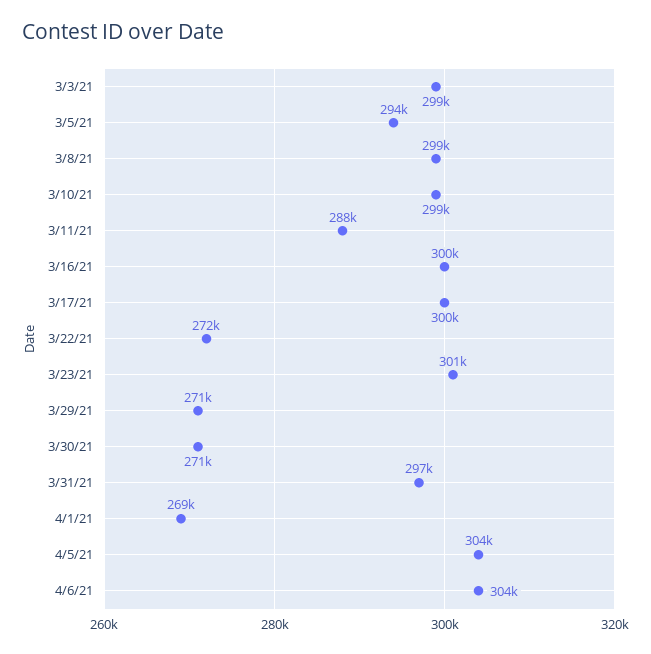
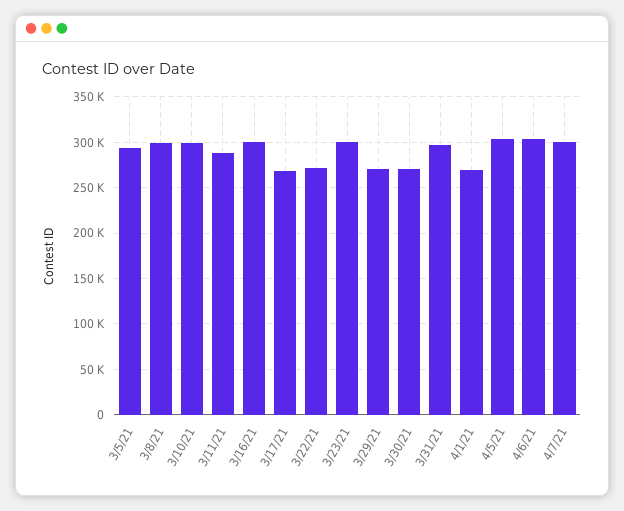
3/3/21: 299000 -> none
3/17/21: 300000 -> 270000
4/7/21: none -> 300000

